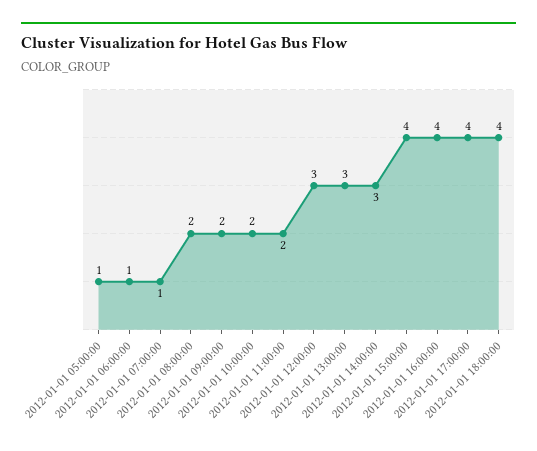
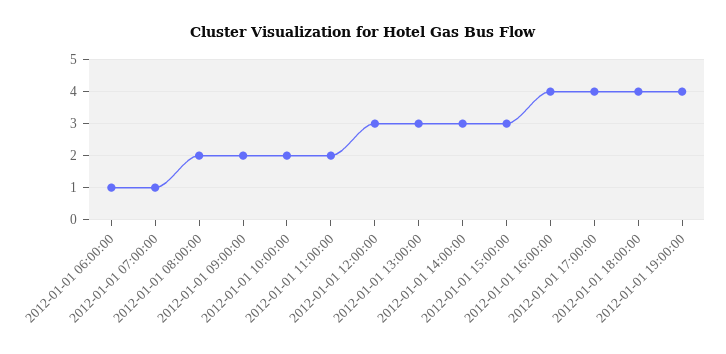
2012-01-01 05:00:00: 1 -> none
2012-01-01 15:00:00: 4 -> 3
2012-01-01 19:00:00: none -> 4

